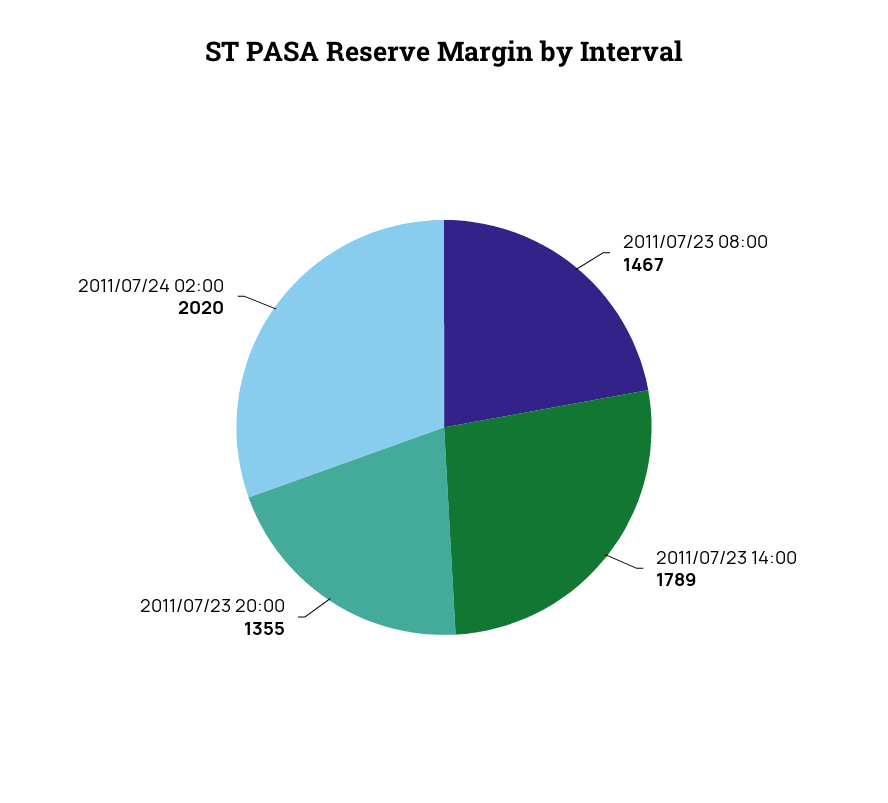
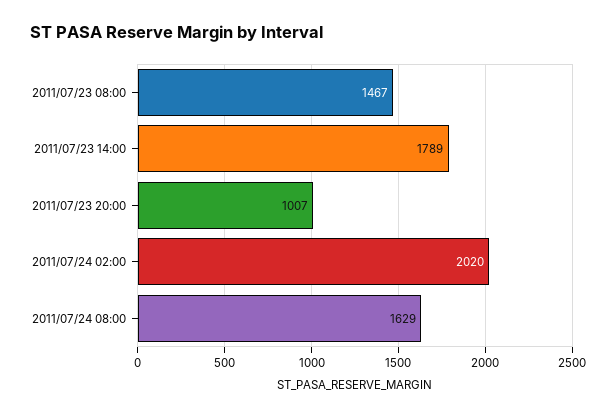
2011/07/23 20:00: 1355 -> 1007
2011/07/24 08:00: none -> 1629

